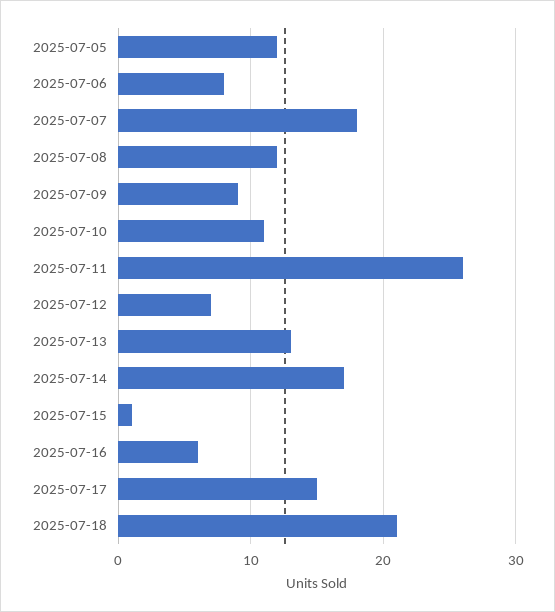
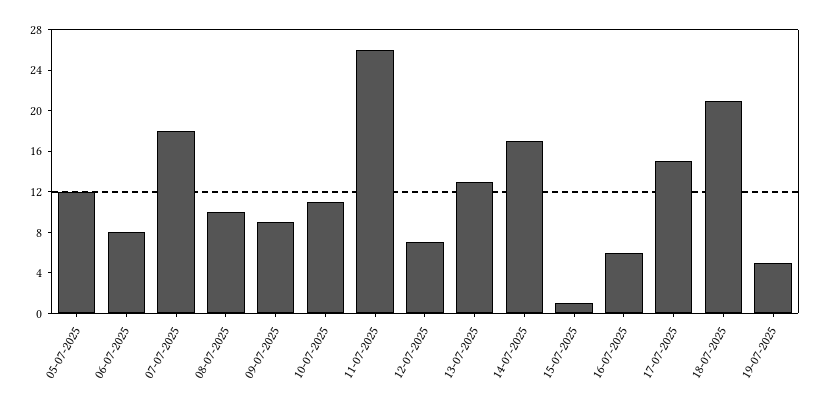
2025-07-08: 12 -> 10
19-07-2025: none -> 5

